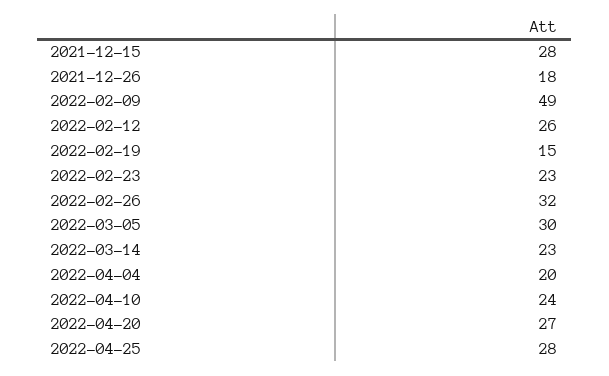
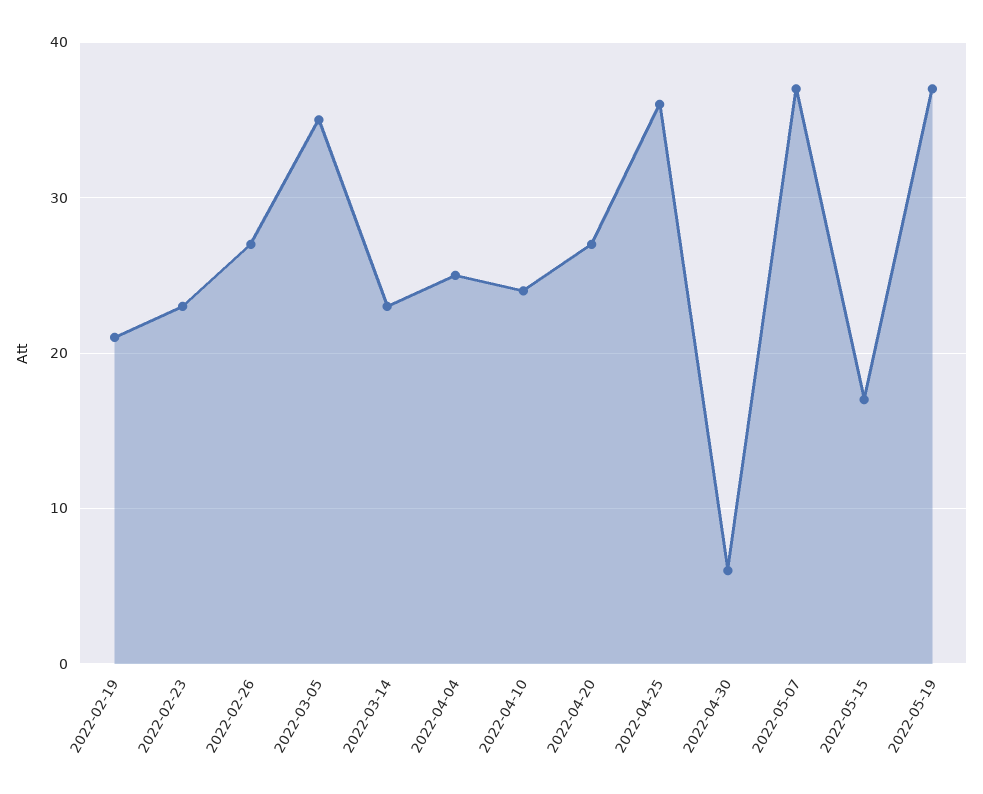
2021-12-15: 28 -> none
2021-12-26: 18 -> none
2022-02-09: 49 -> none
2022-02-12: 26 -> none
2022-02-19: 15 -> 21
2022-02-26: 32 -> 27
2022-03-05: 30 -> 35
2022-04-04: 20 -> 25
2022-04-25: 28 -> 36
2022-04-30: none -> 6
2022-05-07: none -> 37
2022-05-15: none -> 17
2022-05-19: none -> 37

